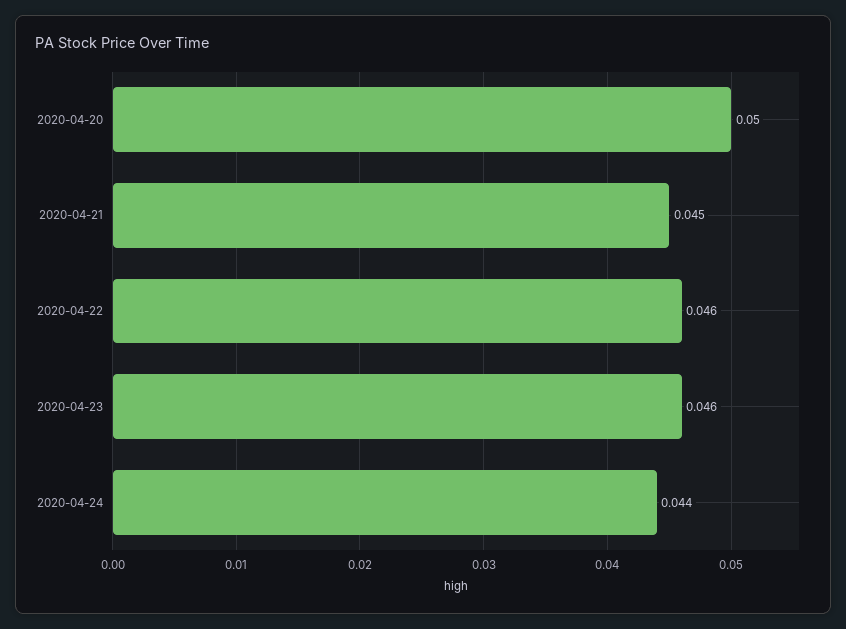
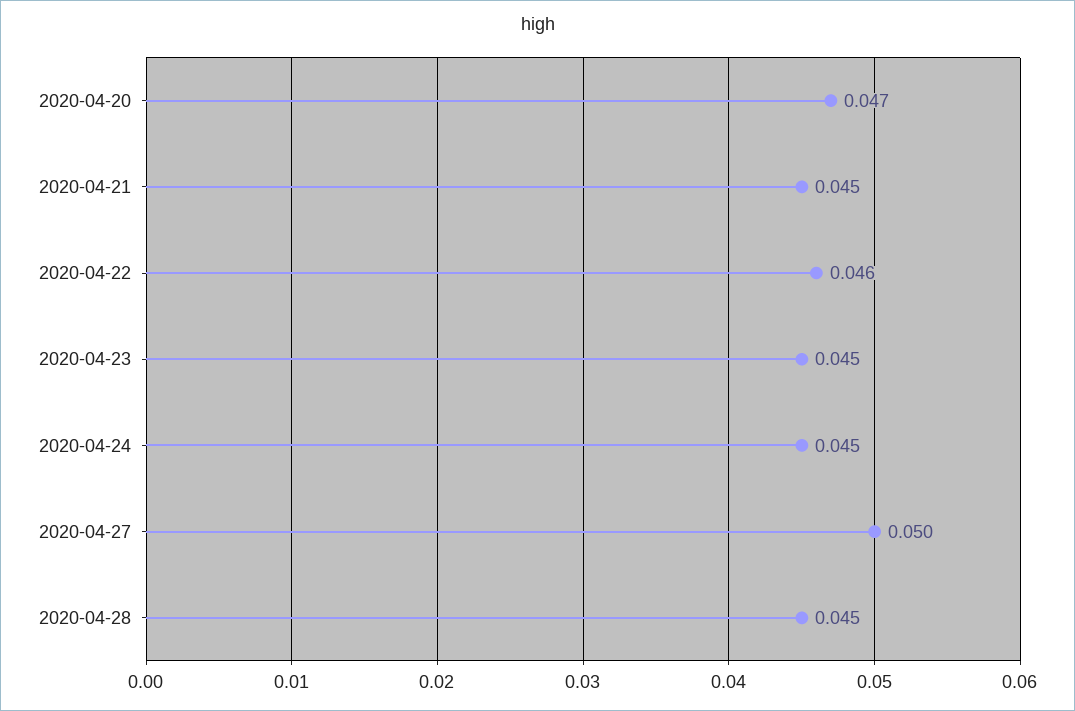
2020-04-20: 0.05 -> 0.047
2020-04-23: 0.046 -> 0.045
2020-04-24: 0.044 -> 0.045
2020-04-27: none -> 0.05
2020-04-28: none -> 0.045

